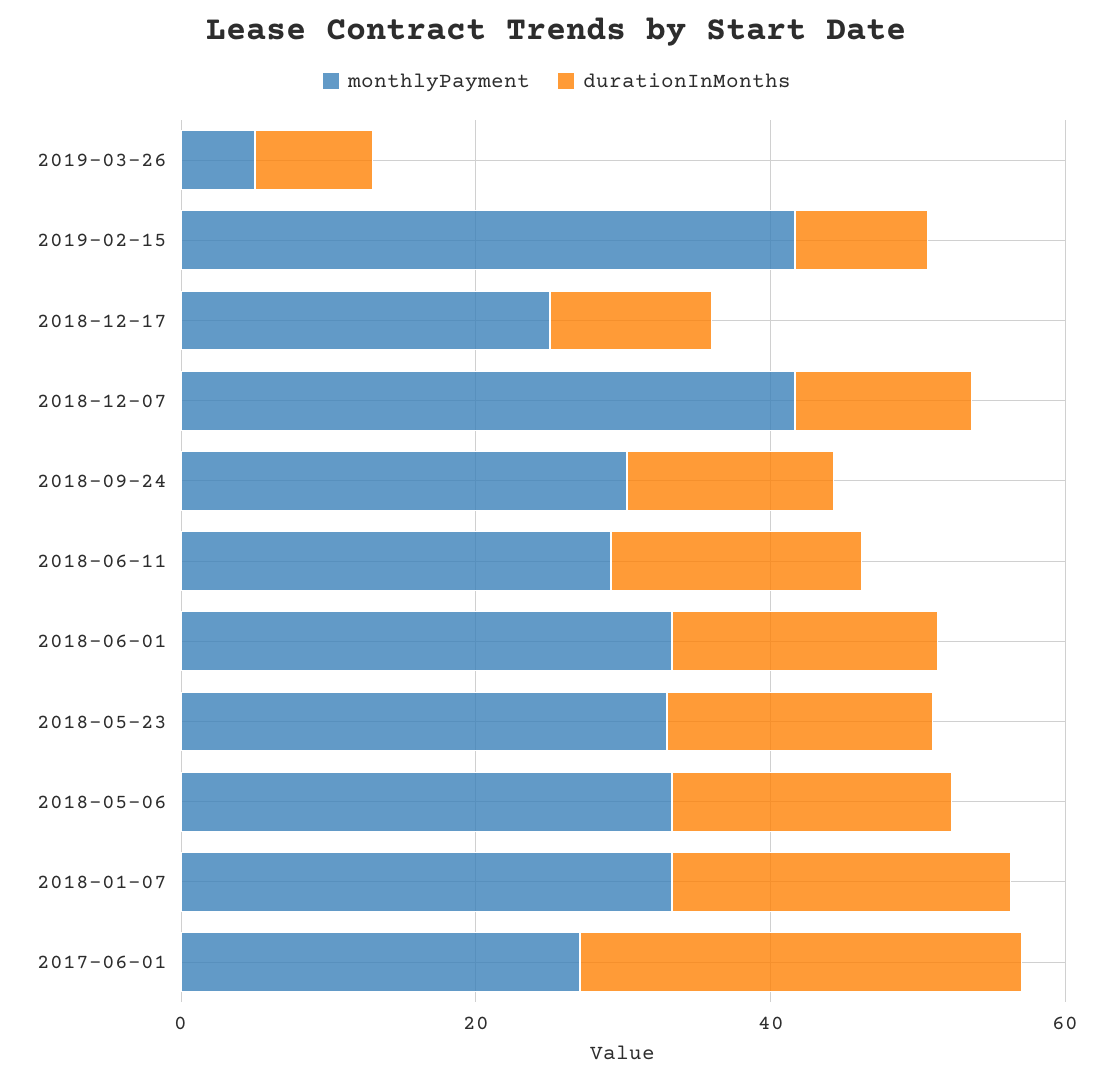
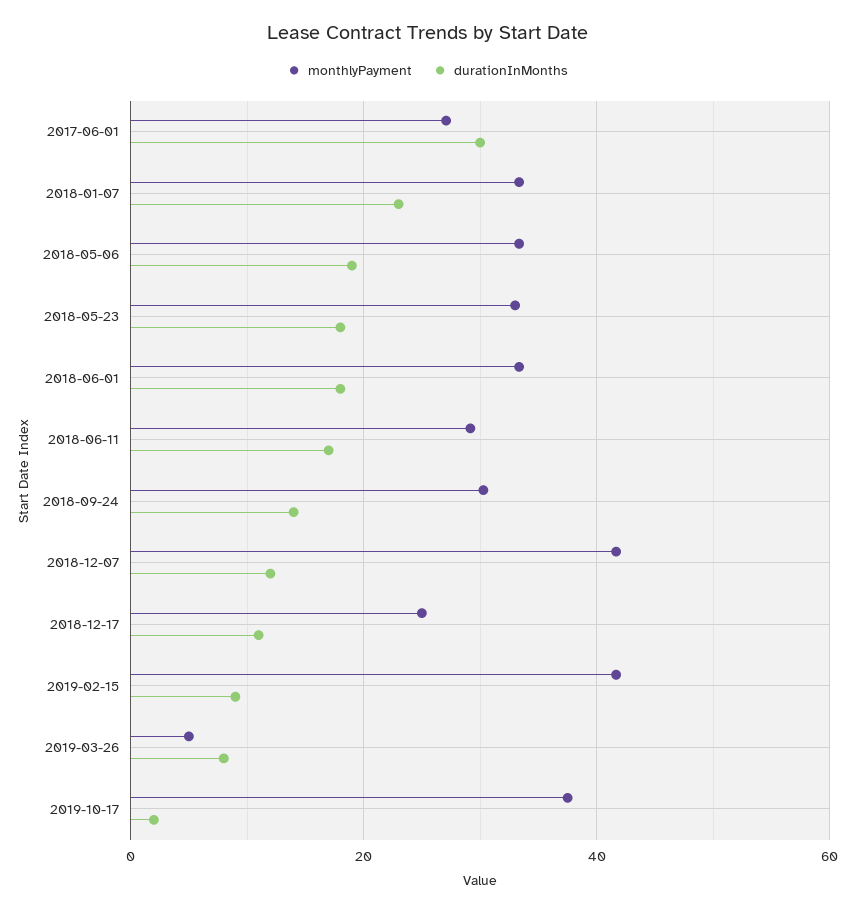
monthlyPayment, 2019-10-17: none -> 38
durationInMonths, 2019-10-17: none -> 2

